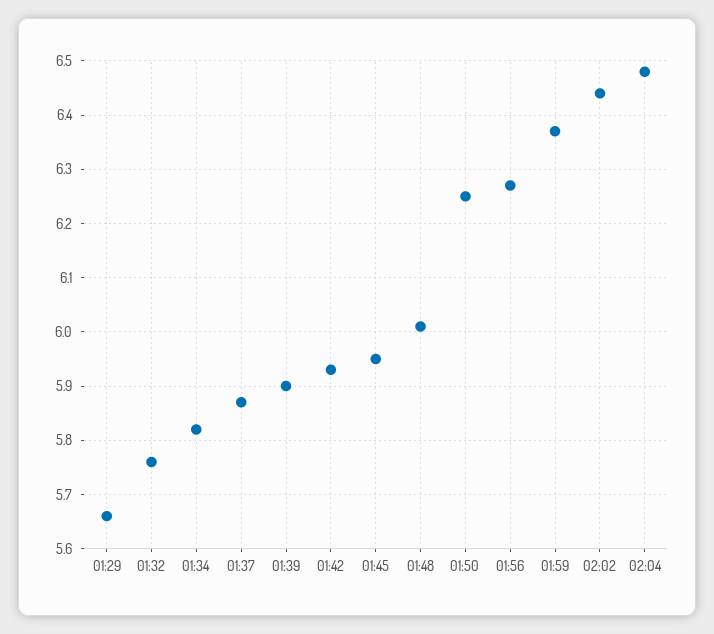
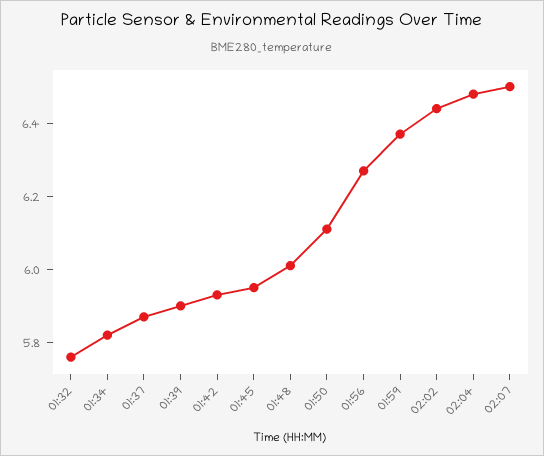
01:29: 5.65 -> none
01:50: 6.25 -> 6.1
02:07: none -> 6.5

